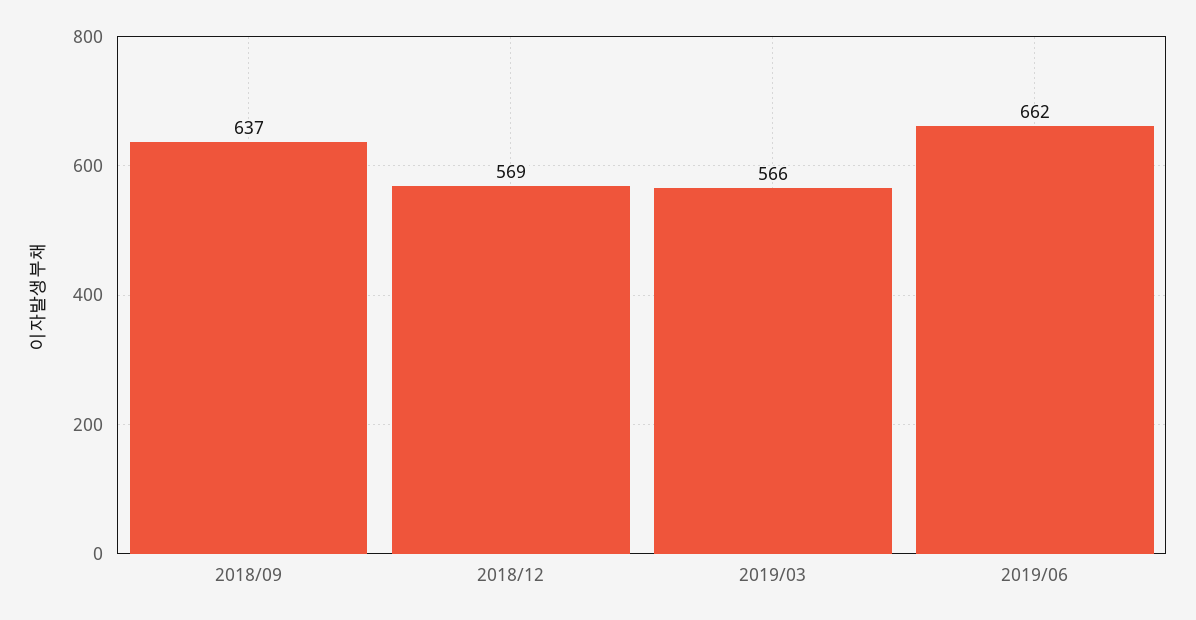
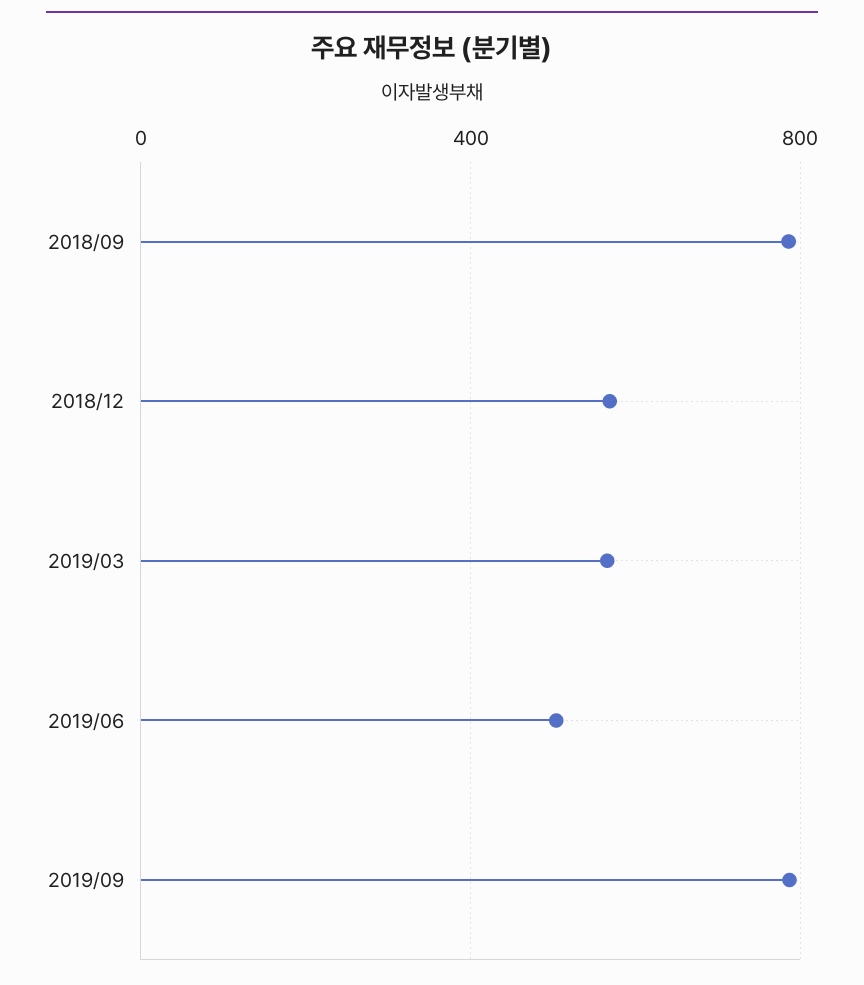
2018/09: 637 -> 800
2019/06: 662 -> 500
2019/09: none -> 800

